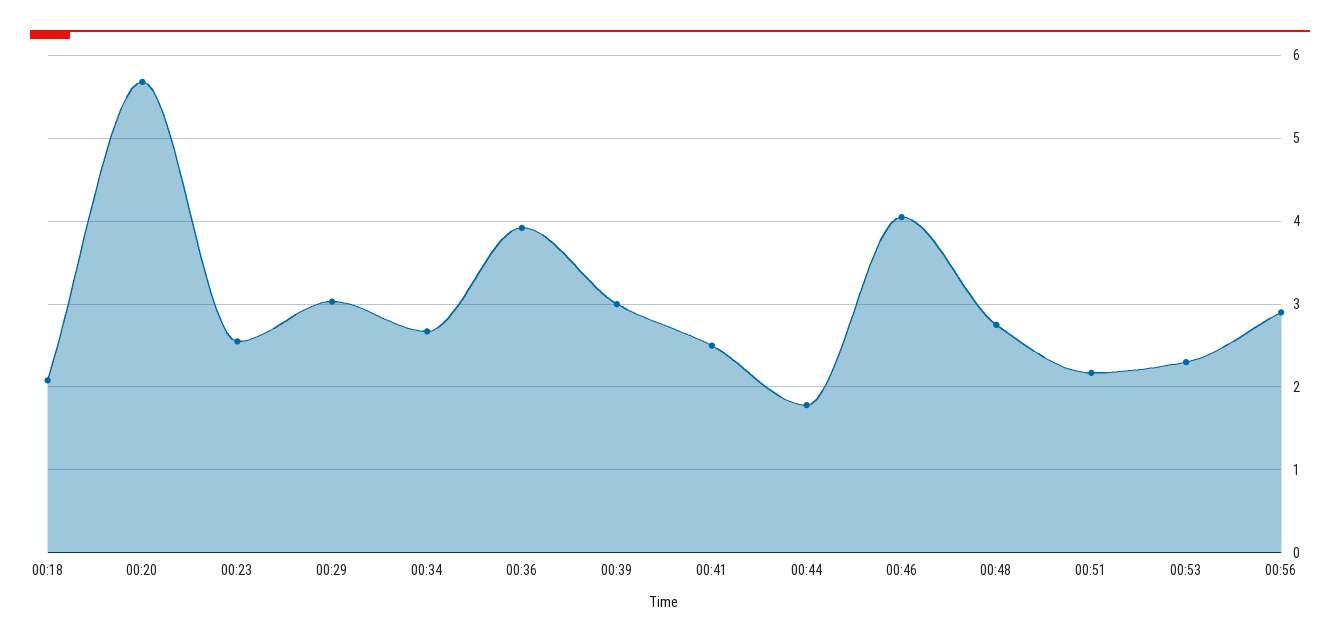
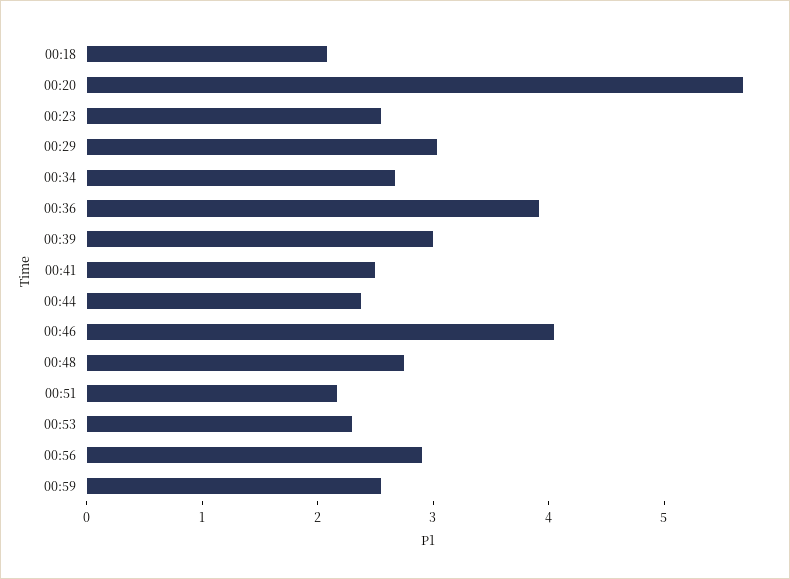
00:44: 1.8 -> 2.4
00:59: none -> 2.6

